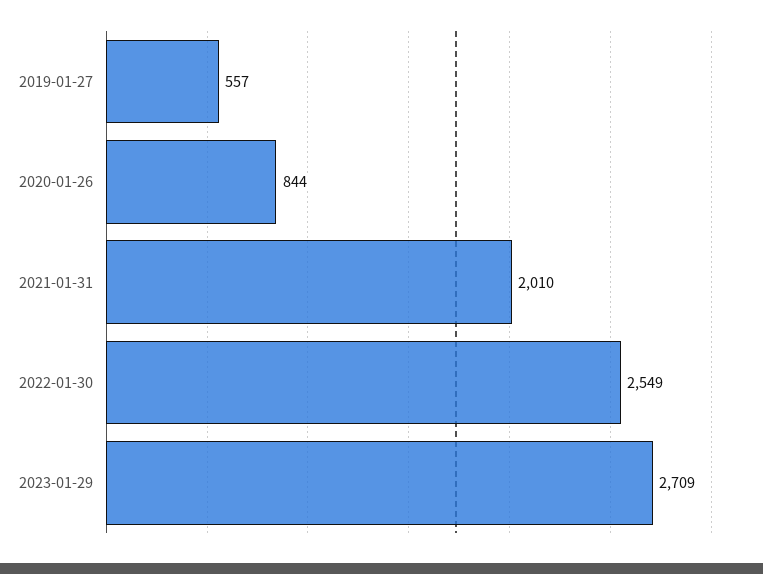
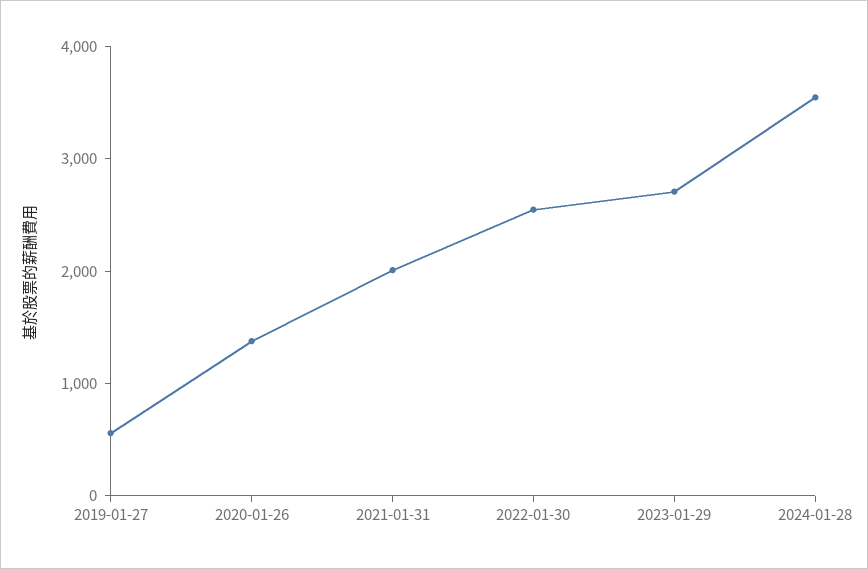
2020-01-26: 844 -> 1400
2024-01-28: none -> 3600

